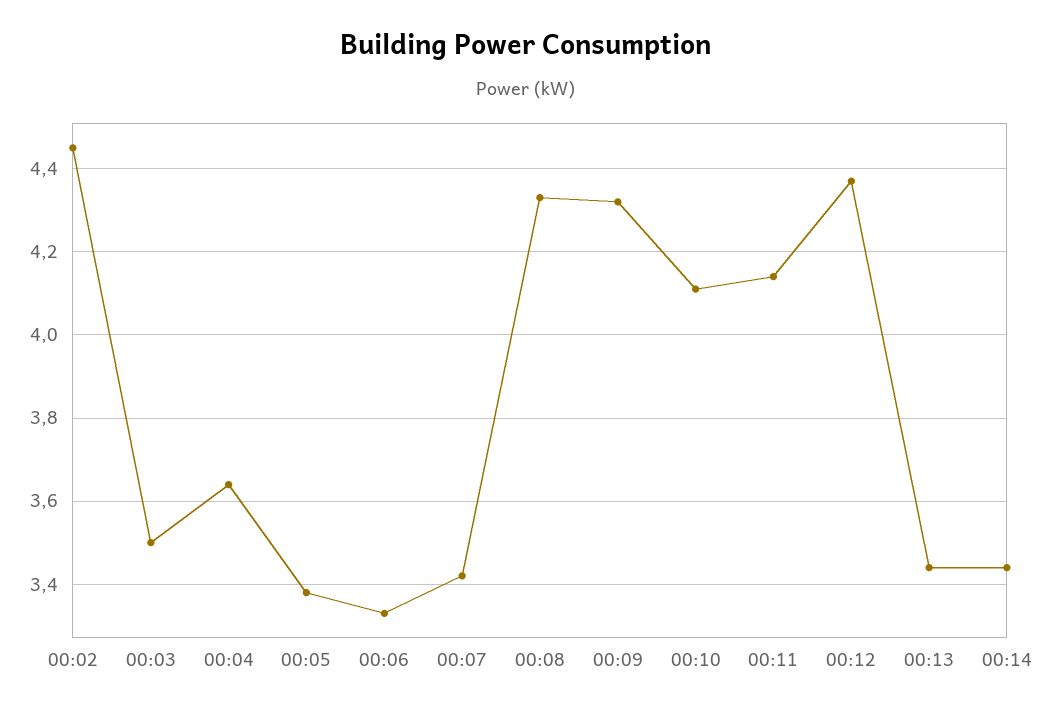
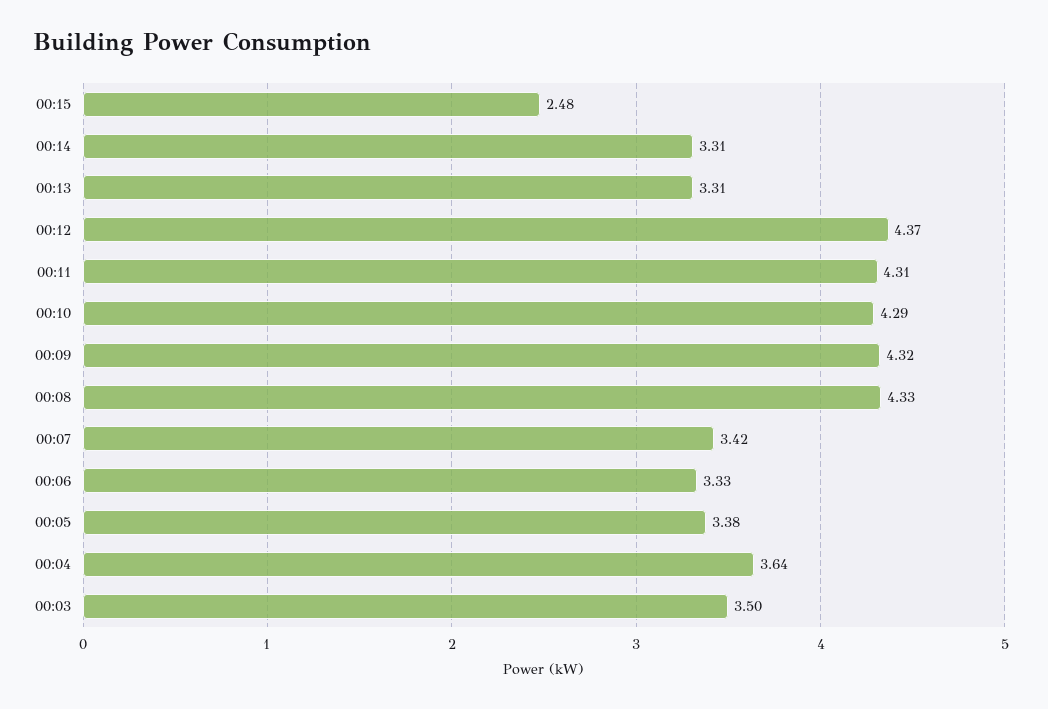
00:02: 4.45 -> none
00:10: 4.1 -> 4.29
00:11: 4.15 -> 4.31
00:13: 3.45 -> 3.31
00:14: 3.45 -> 3.31
00:15: none -> 2.48

